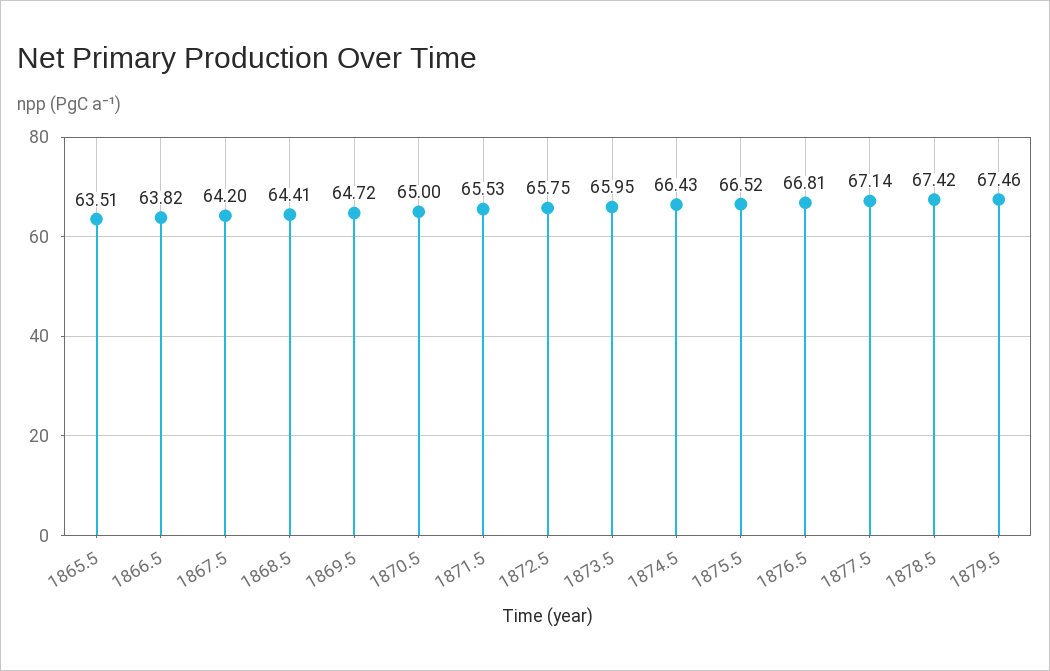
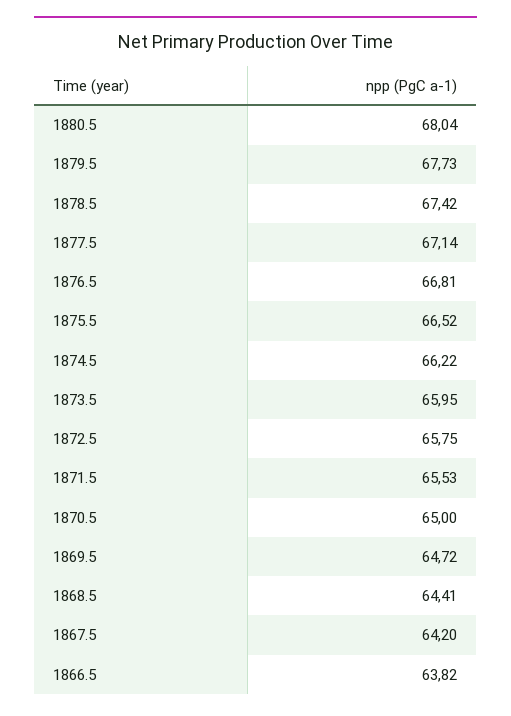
1865.5: 63.51 -> none
1874.5: 66.43 -> 66.22
1879.5: 67.46 -> 67.73
1880.5: none -> 68.04

